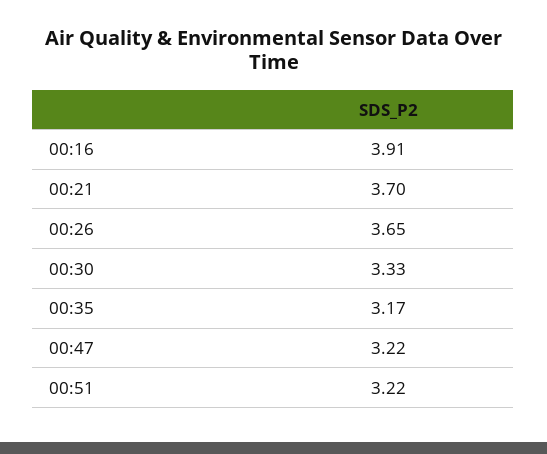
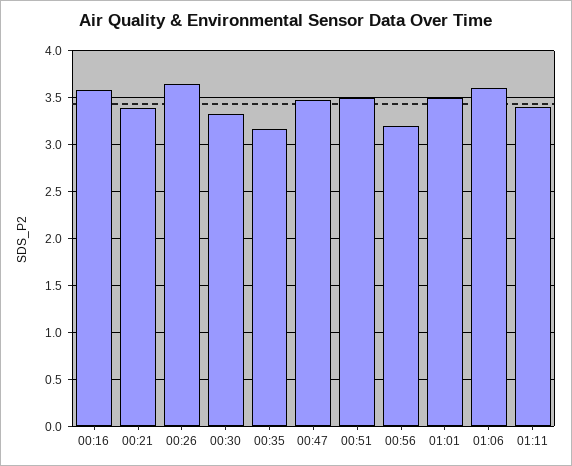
00:16: 3.91 -> 3.6
00:21: 3.7 -> 3.4
00:47: 3.22 -> 3.5
00:51: 3.22 -> 3.5
00:56: none -> 3.2
01:01: none -> 3.5
01:06: none -> 3.6
01:11: none -> 3.4

